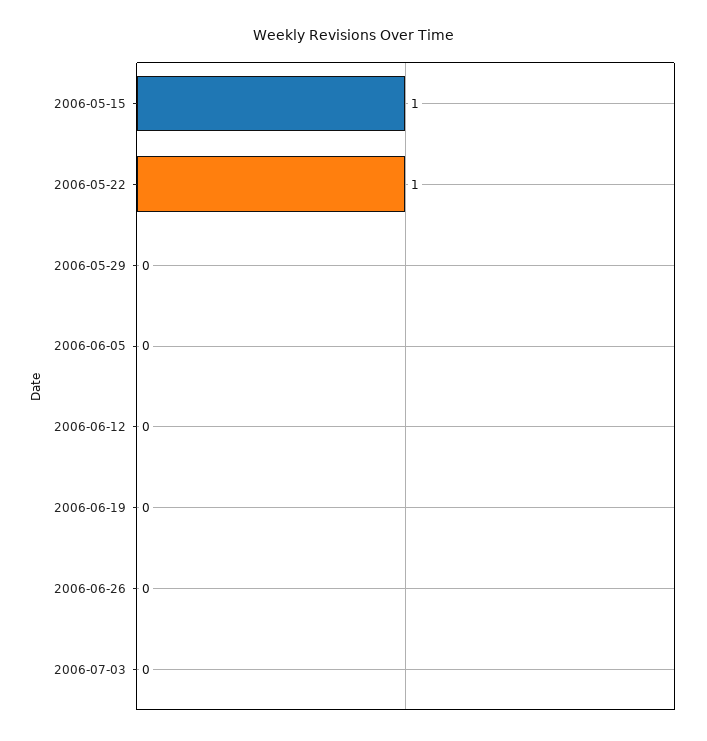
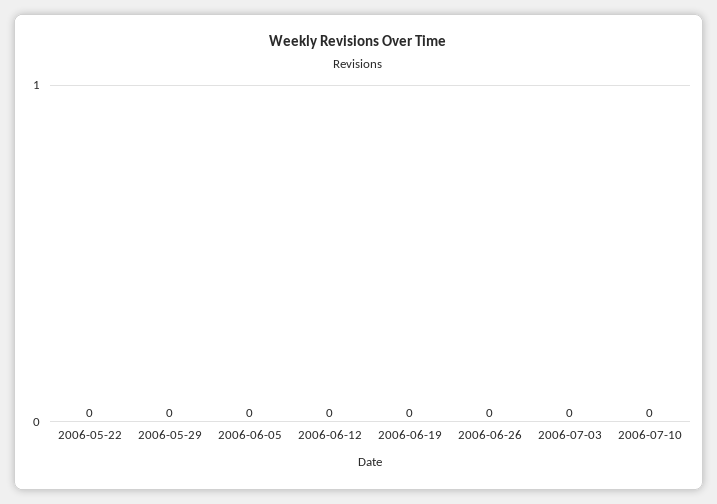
2006-05-15: 1 -> none
2006-05-22: 1 -> 0
2006-07-10: none -> 0

